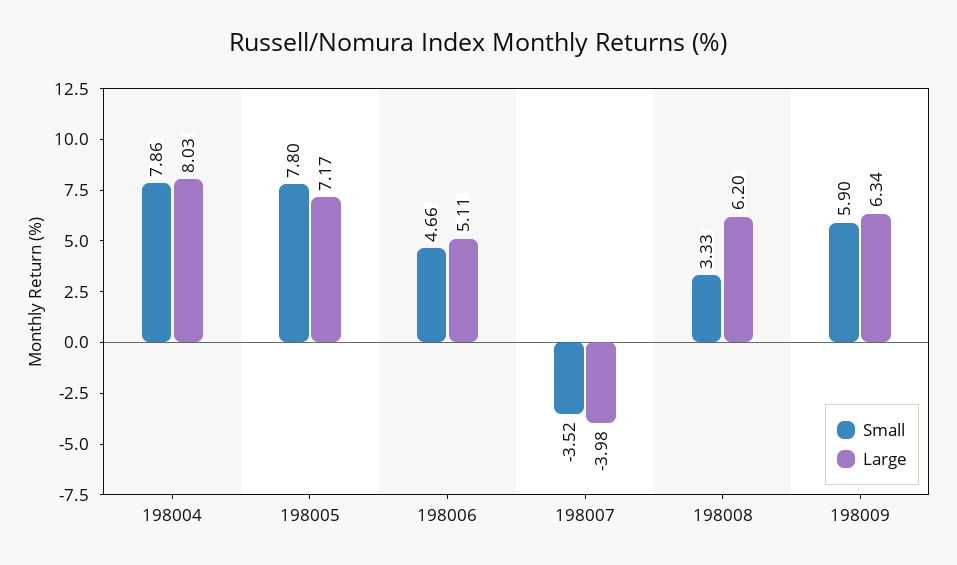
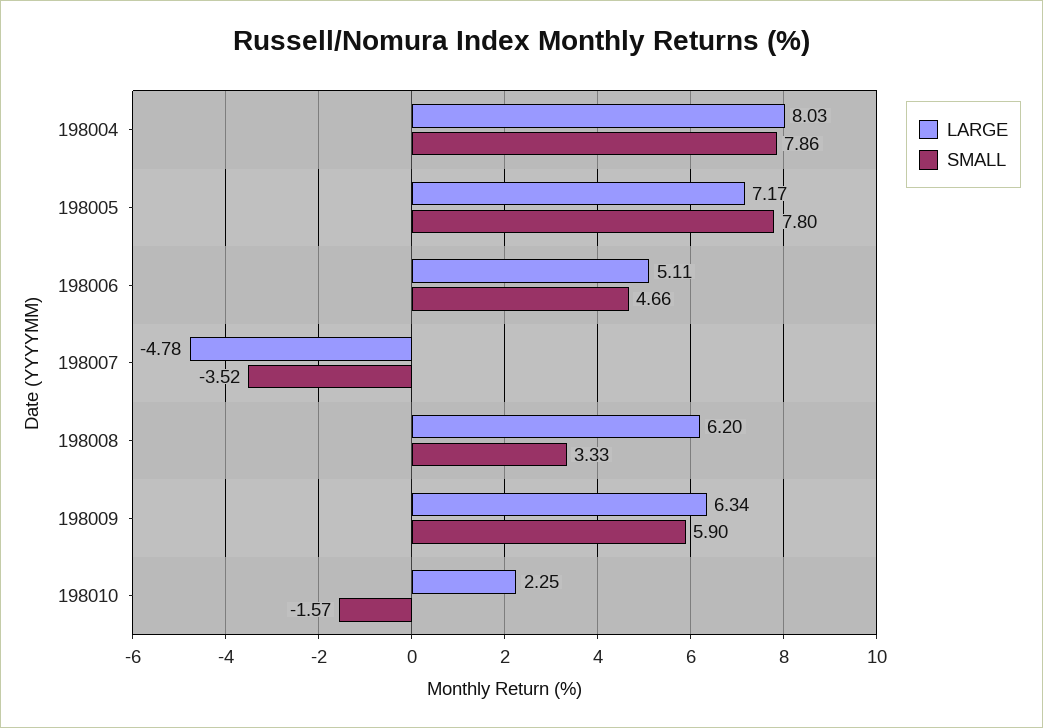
Large, 198007: -3.98 -> -4.78
Large, 198010: none -> 2.25
Small, 198010: none -> -1.57

